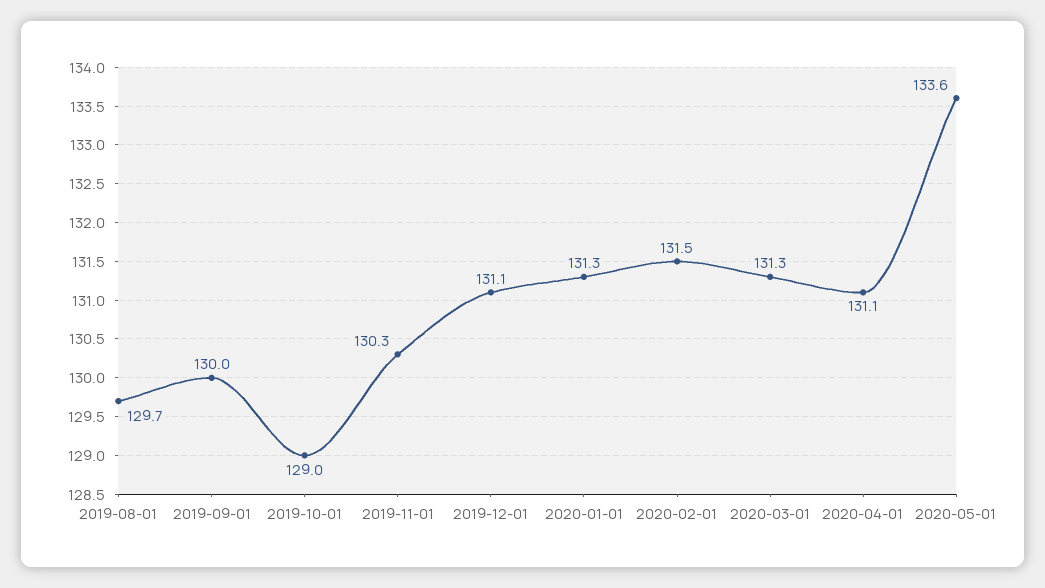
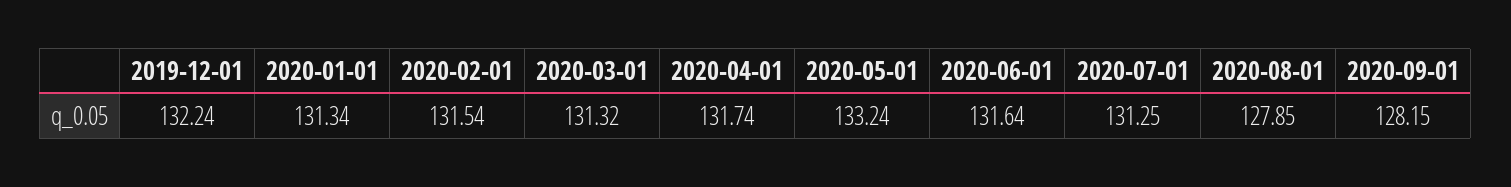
2019-08-01: 129.7 -> none
2019-09-01: 130 -> none
2019-10-01: 129 -> none
2019-11-01: 130.3 -> none
2019-12-01: 131.1 -> 132.24
2020-04-01: 131.1 -> 131.74
2020-05-01: 133.6 -> 133.24
2020-06-01: none -> 131.64
2020-07-01: none -> 131.25
2020-08-01: none -> 127.85
2020-09-01: none -> 128.15

